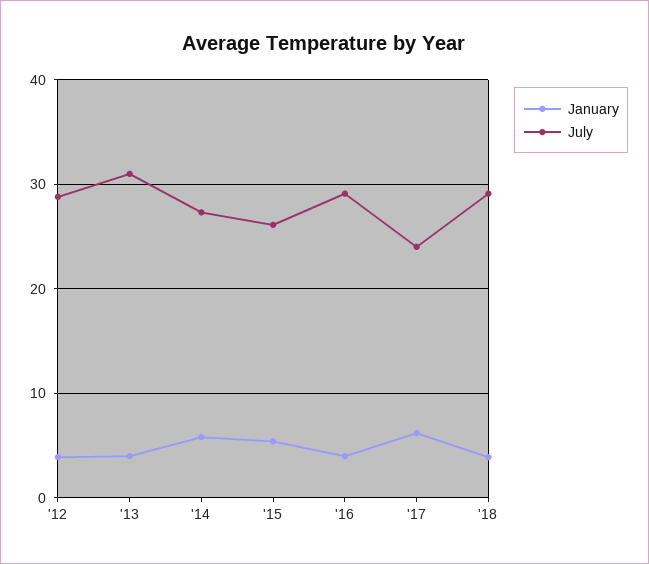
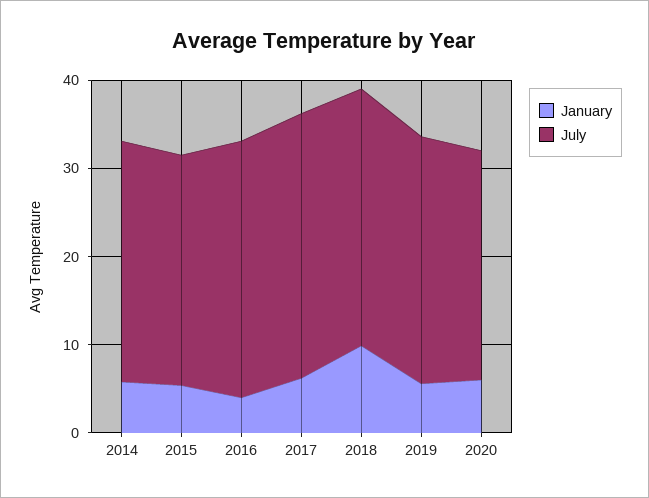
January, '12: 4 -> none
July, '12: 29 -> none
January, '13: 4 -> none
July, '13: 31 -> none
July, '17: 24 -> 30
January, '18: 4 -> 10
January, 2019: none -> 6
July, 2019: none -> 28
January, 2020: none -> 6
July, 2020: none -> 26

